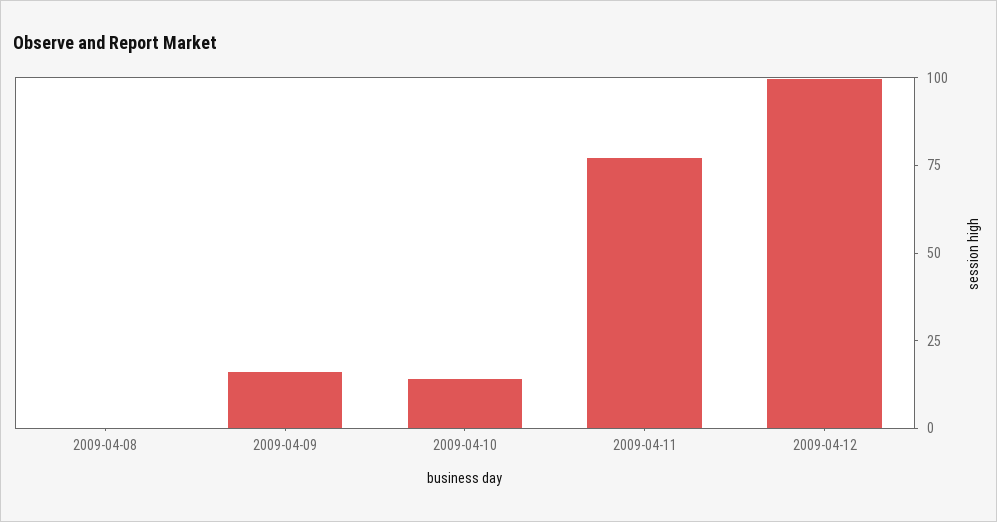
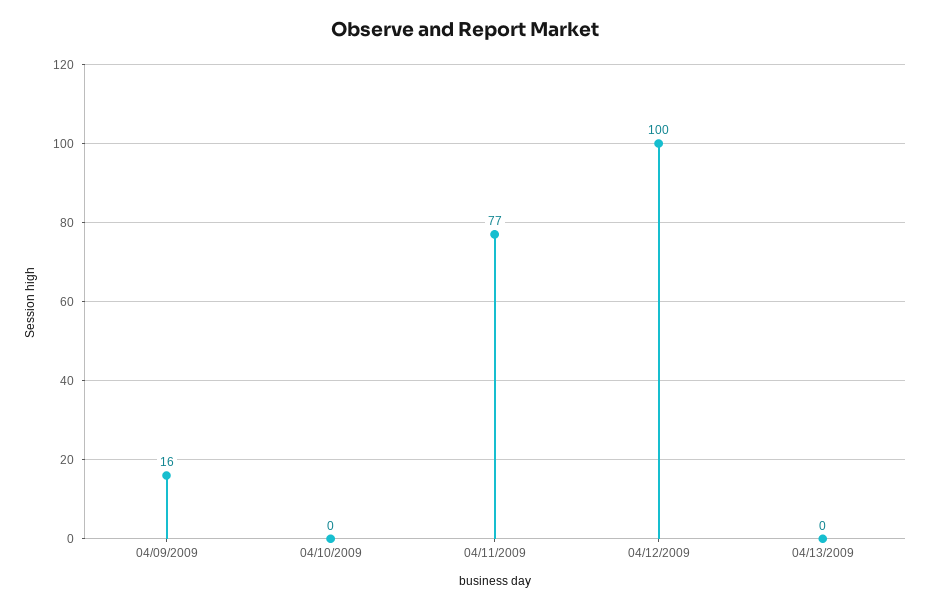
2009-04-08: 0 -> none
2009-04-10: 15 -> 0
04/13/2009: none -> 0

